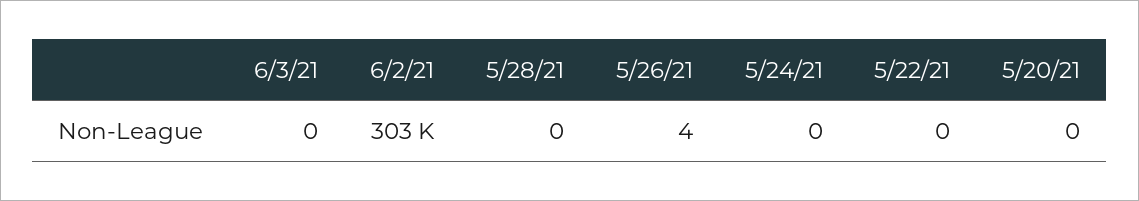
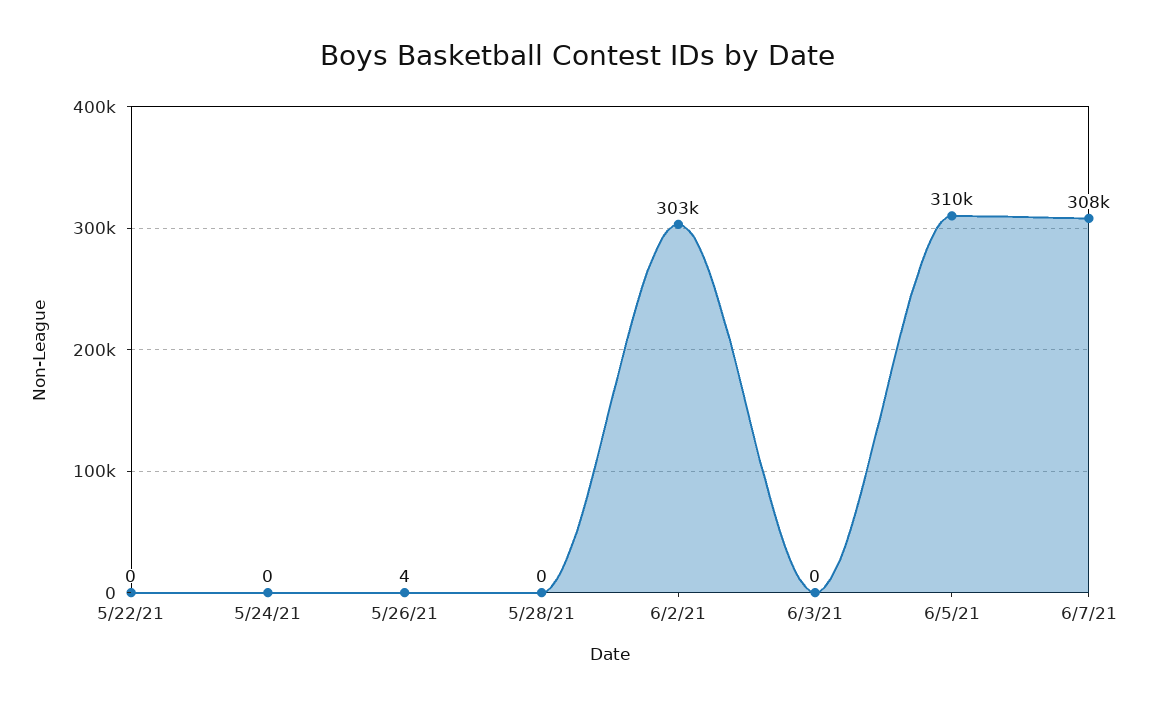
5/20/21: 0 -> none
6/5/21: none -> 310000
6/7/21: none -> 308000

